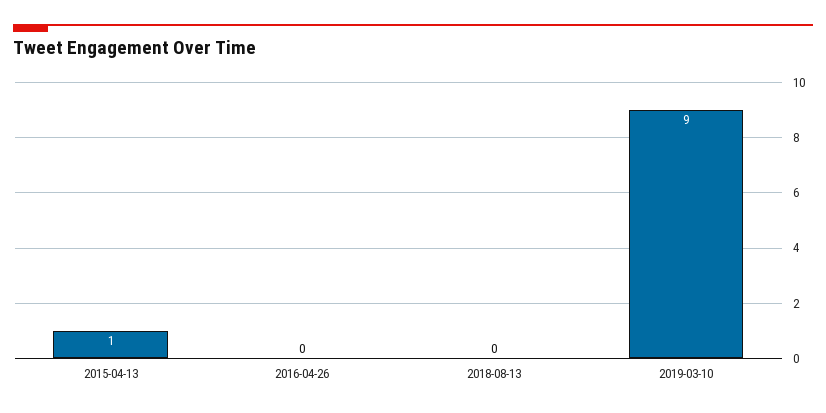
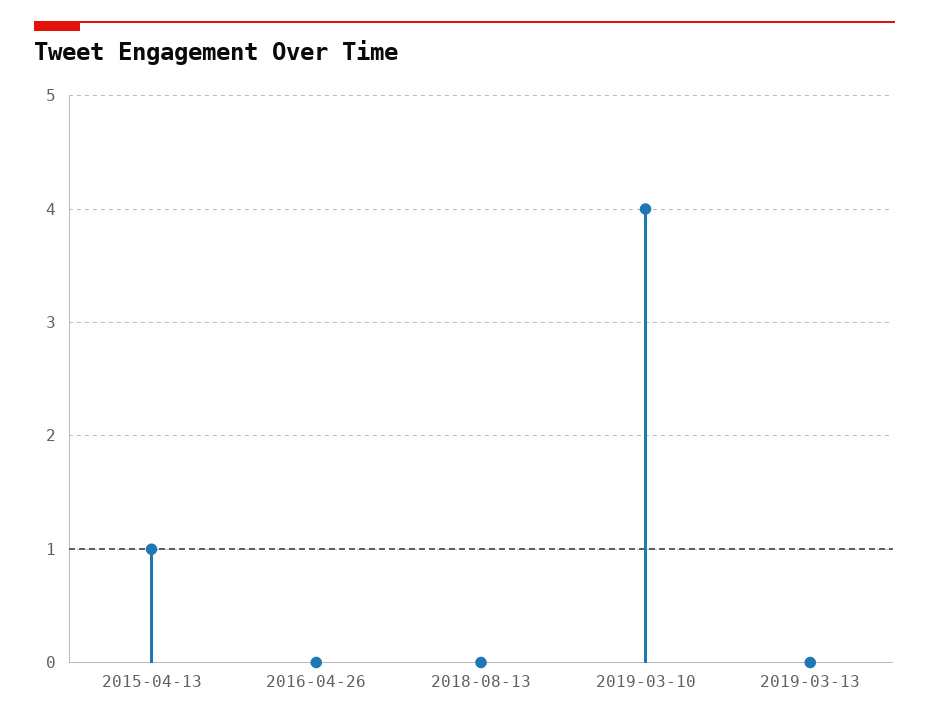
2019-03-10: 9 -> 4
2019-03-13: none -> 0

